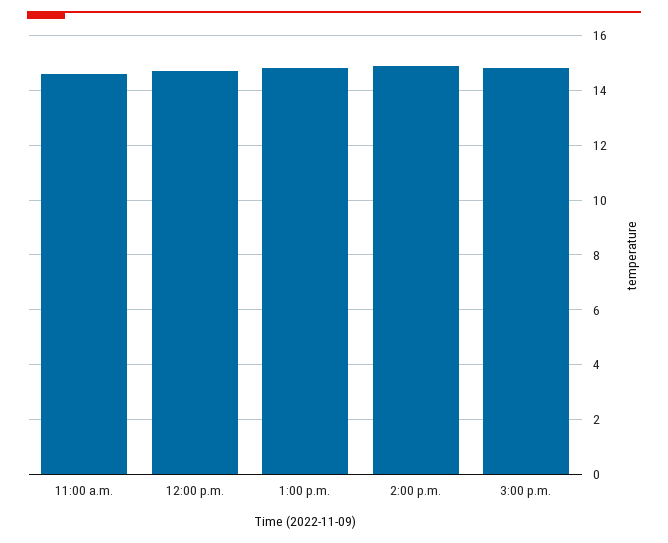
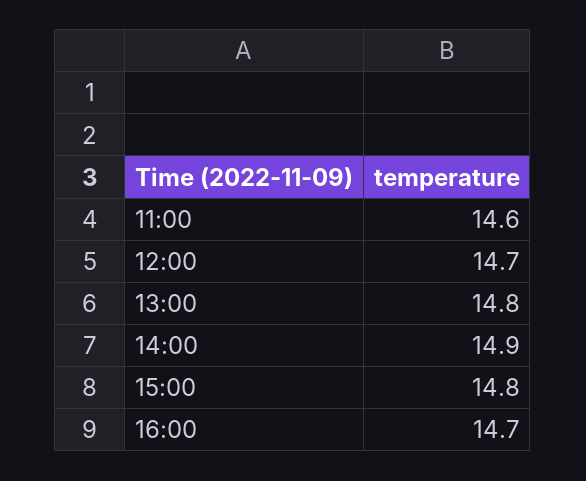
16:00: none -> 14.7

